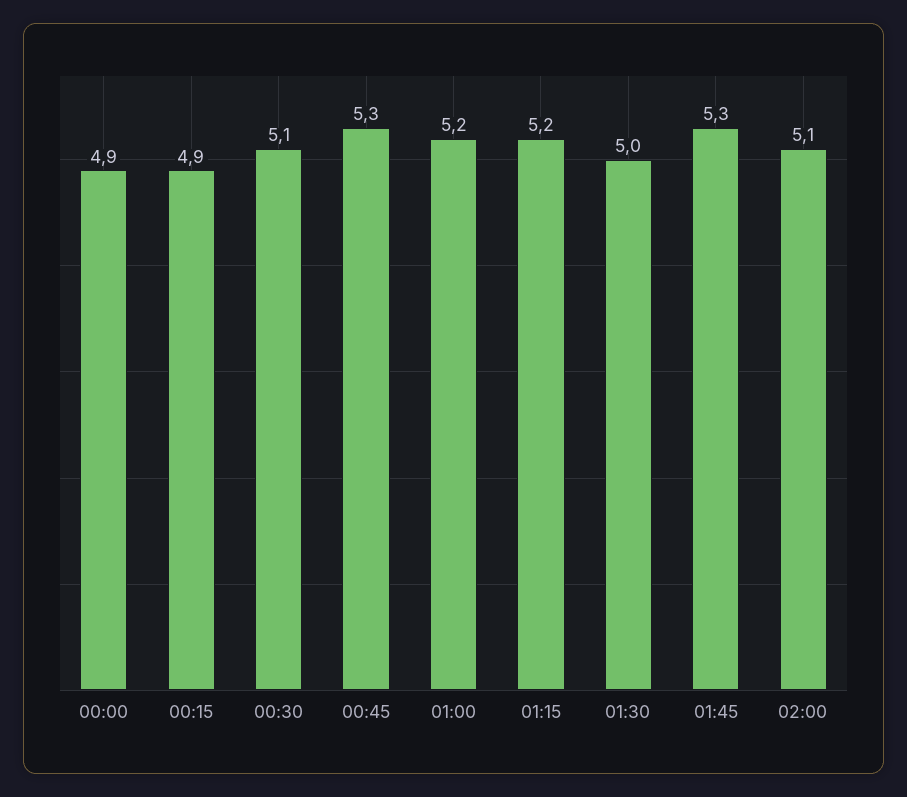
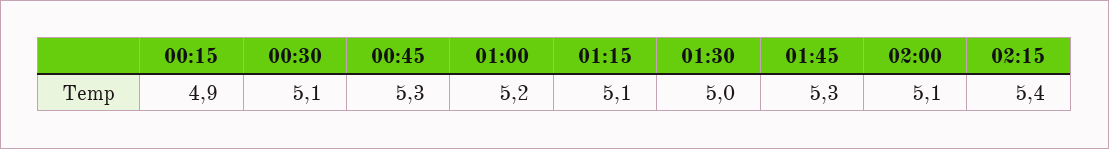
00:00: 4.9 -> none
01:15: 5.2 -> 5.1
02:15: none -> 5.4

